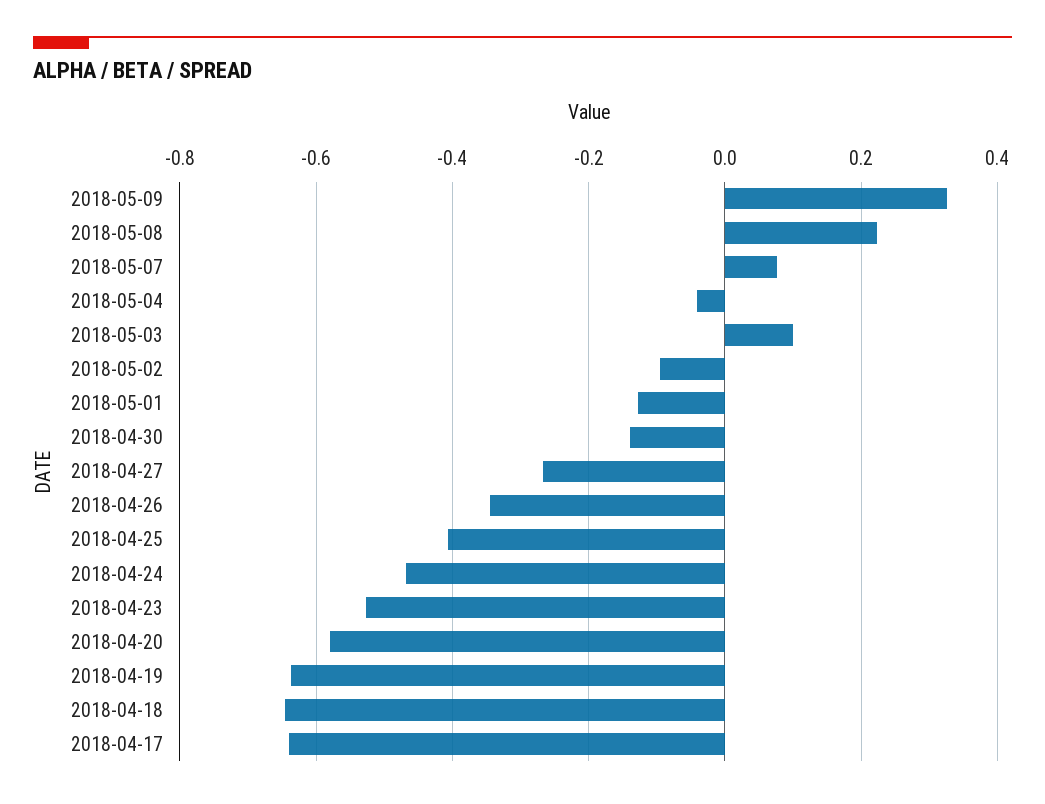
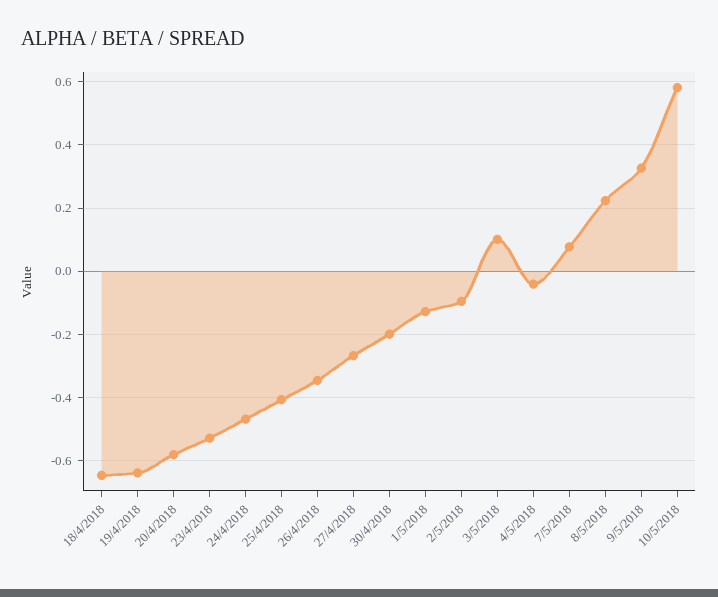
2018-04-30: -0.14 -> -0.2
2018-04-17: -0.64 -> none
10/5/2018: none -> 0.58

